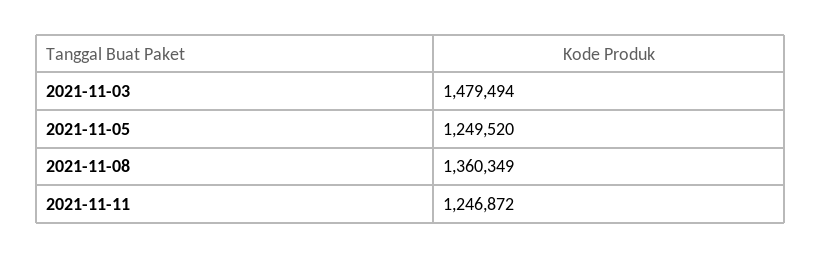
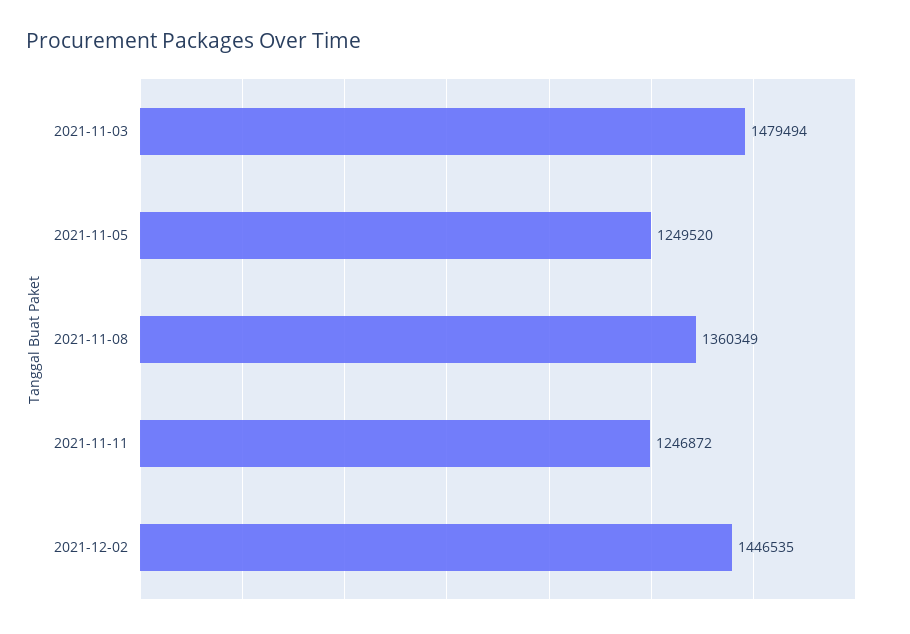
2021-12-02: none -> 1446535

